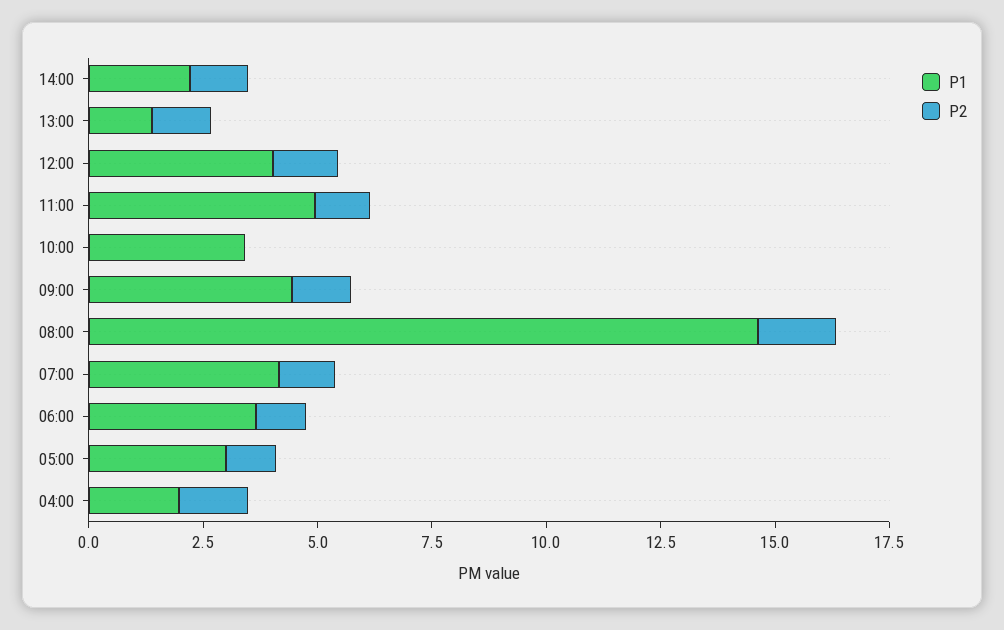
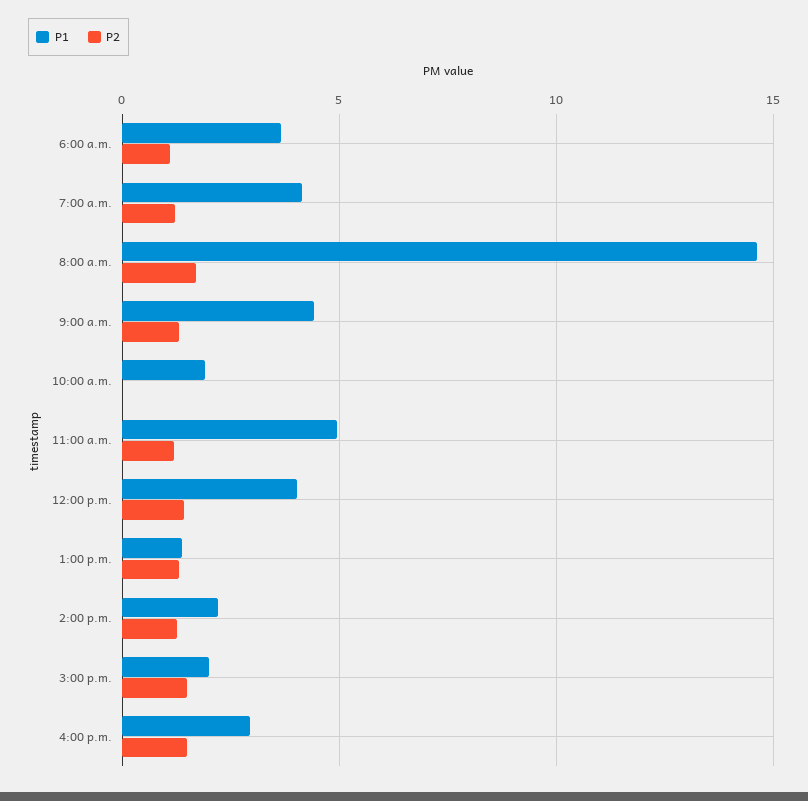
P1, 10:00: 3.5 -> 2
P1, 05:00: 3 -> none
P2, 05:00: 1 -> none
P1, 04:00: 2 -> none
P2, 04:00: 1.5 -> none
P1, 3:00 p.m.: none -> 2
P2, 3:00 p.m.: none -> 1.5
P1, 4:00 p.m.: none -> 3
P2, 4:00 p.m.: none -> 1.5

